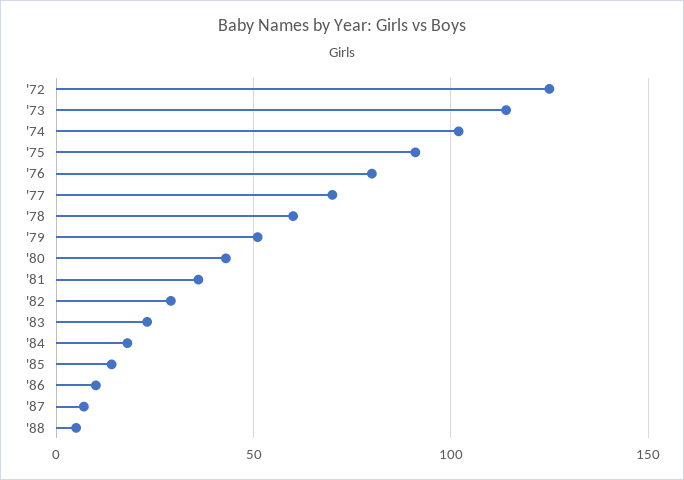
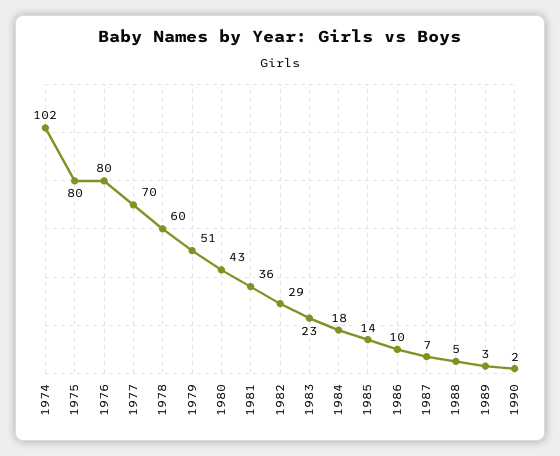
'72: 125 -> none
'73: 115 -> none
'75: 90 -> 80
1989: none -> 3
1990: none -> 2

